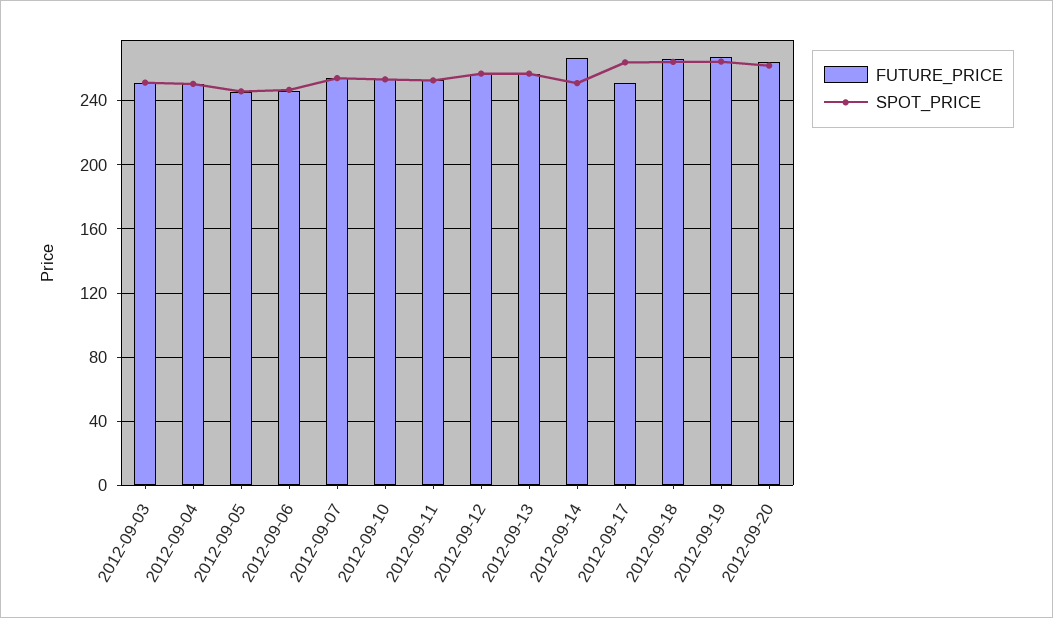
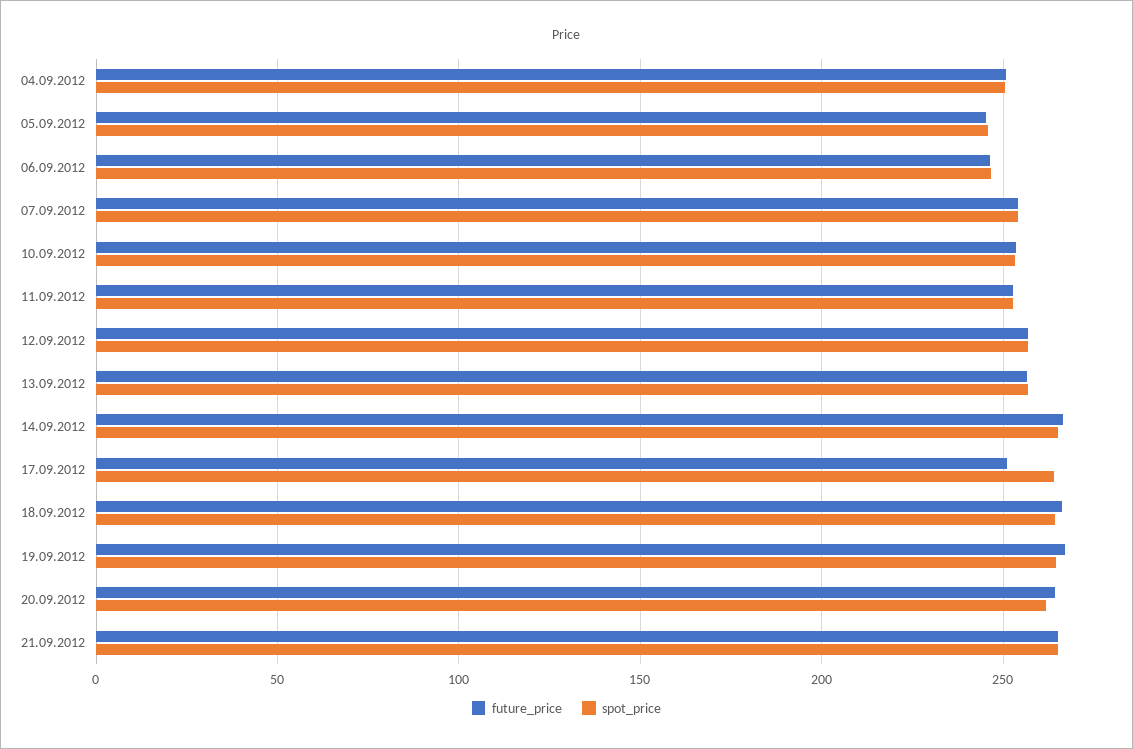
FUTURE_PRICE, 2012-09-03: 250 -> none
SPOT_PRICE, 2012-09-03: 250 -> none
SPOT_PRICE, 2012-09-14: 250 -> 265
FUTURE_PRICE, 21.09.2012: none -> 265
SPOT_PRICE, 21.09.2012: none -> 265

